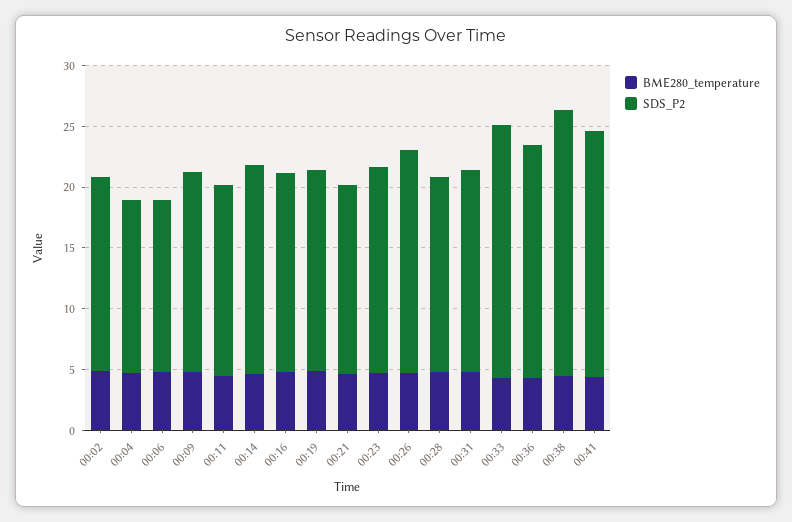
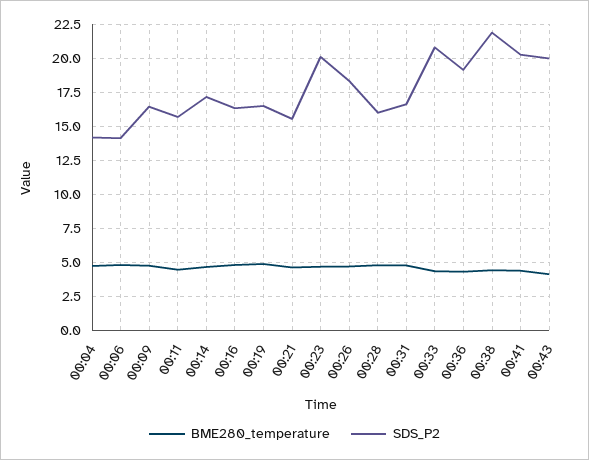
BME280_temperature, 00:02: 5 -> none
SDS_P2, 00:02: 16 -> none
SDS_P2, 00:23: 17 -> 20
BME280_temperature, 00:43: none -> 4
SDS_P2, 00:43: none -> 20

